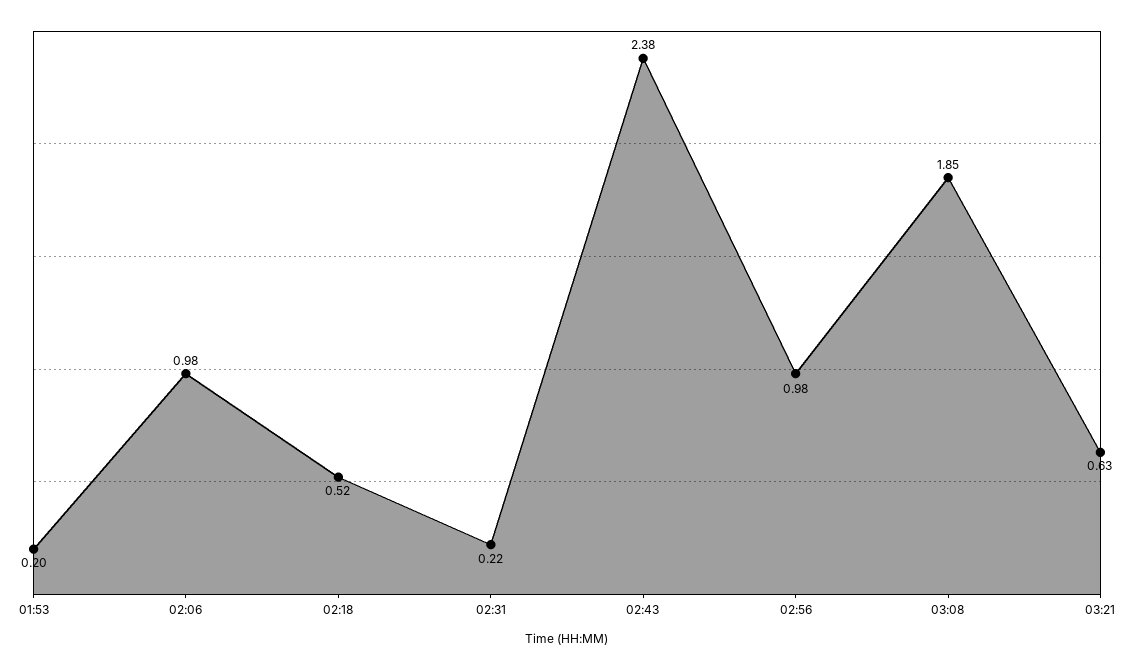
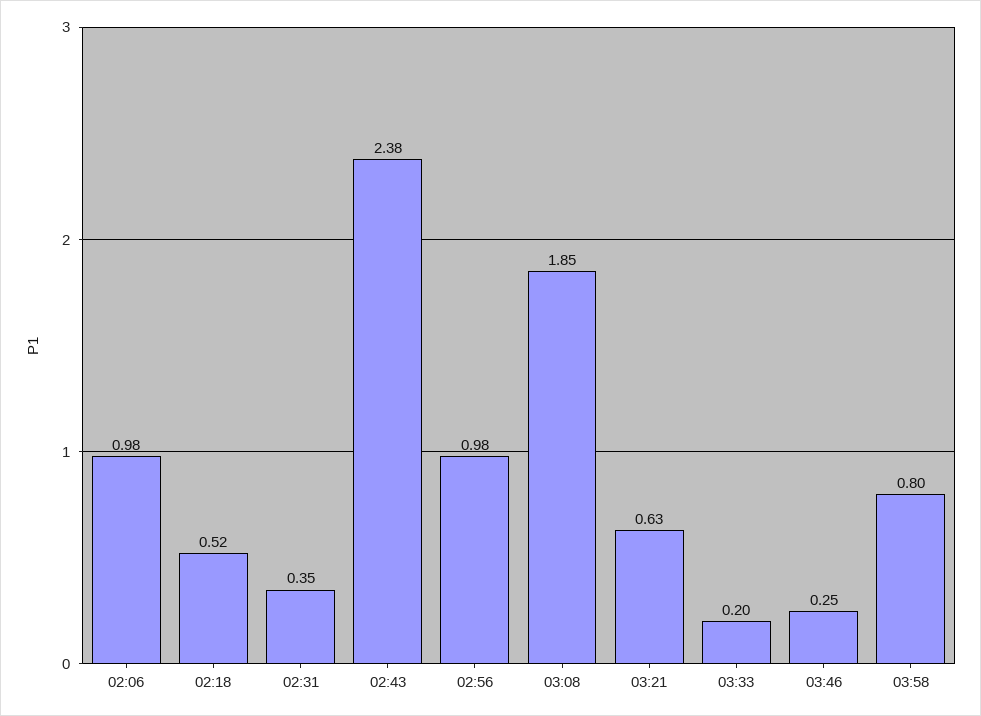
01:53: 0.2 -> none
02:31: 0.22 -> 0.35
03:33: none -> 0.2
03:46: none -> 0.25
03:58: none -> 0.8

